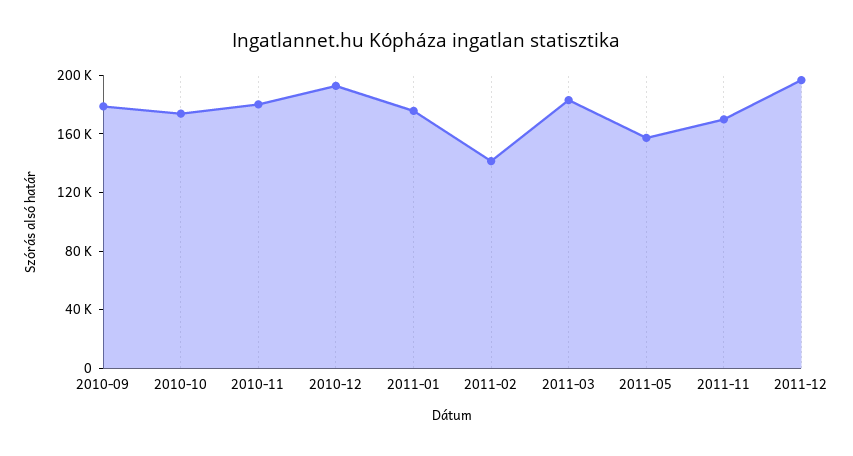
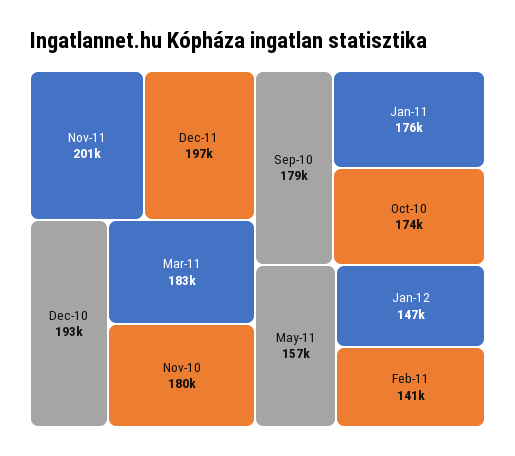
2011-11: 170000 -> 201000
Jan-12: none -> 147000

